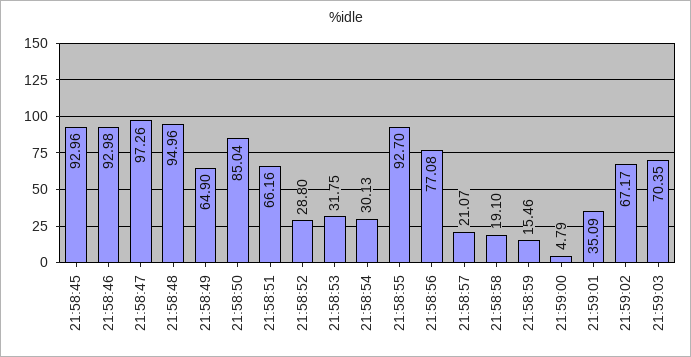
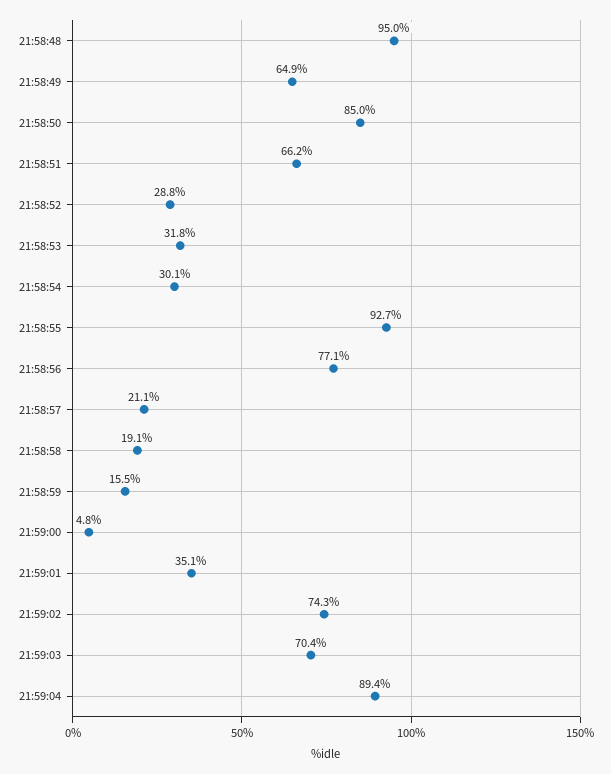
21:58:45: 92.96 -> none
21:58:46: 92.98 -> none
21:58:47: 97.26 -> none
21:59:02: 67.17 -> 74.3
21:59:04: none -> 89.4

